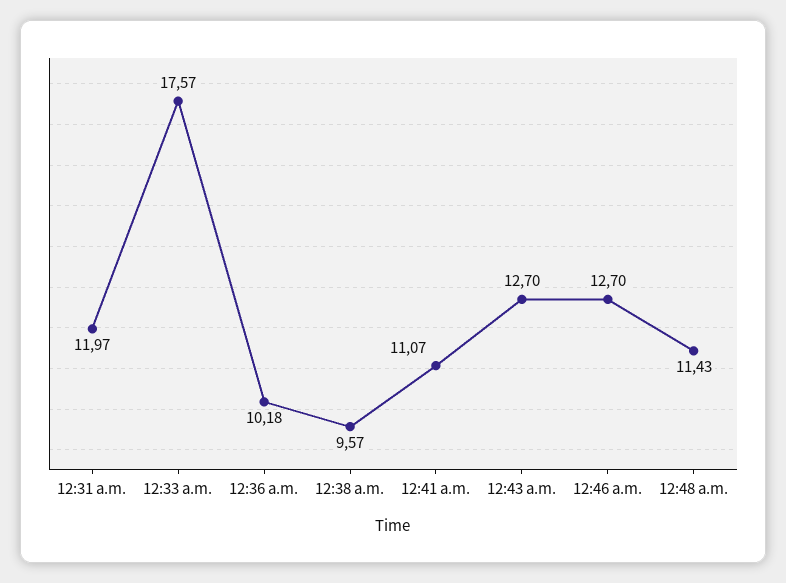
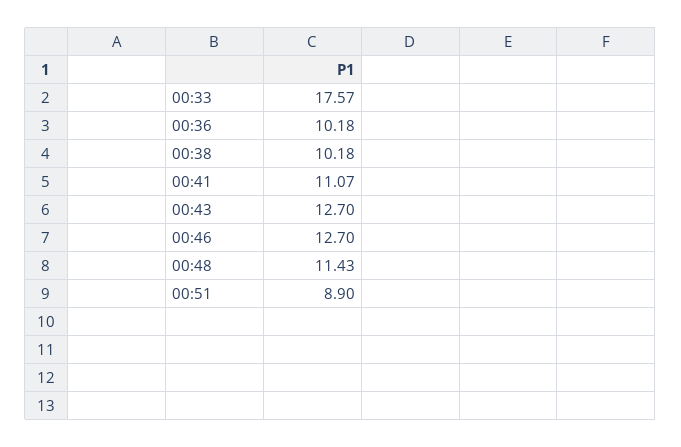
12:31 a.m.: 11.97 -> none
12:38 a.m.: 9.57 -> 10.18
00:51: none -> 8.9

